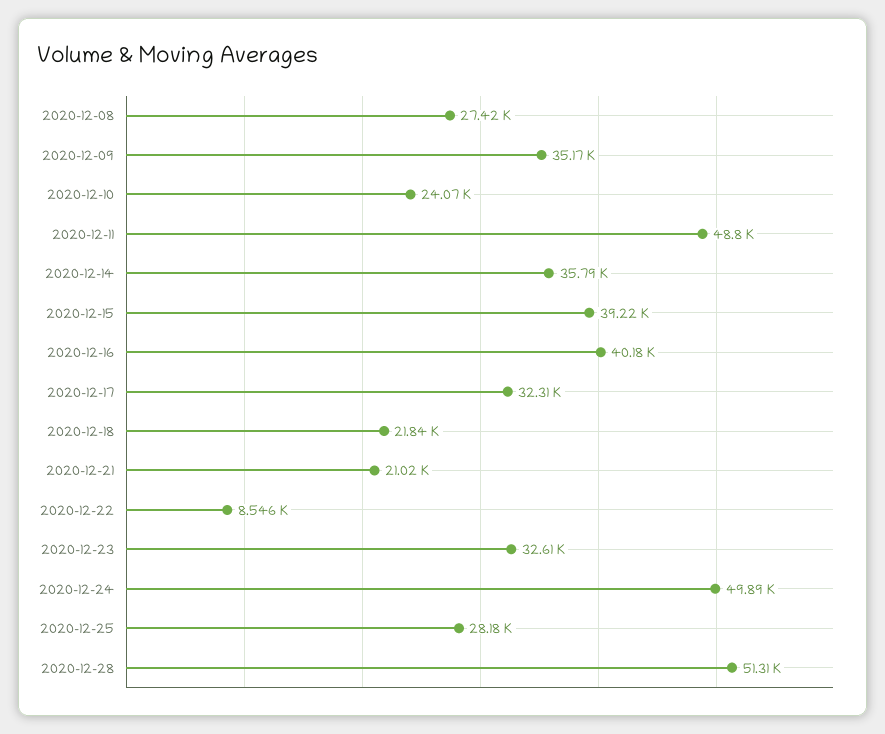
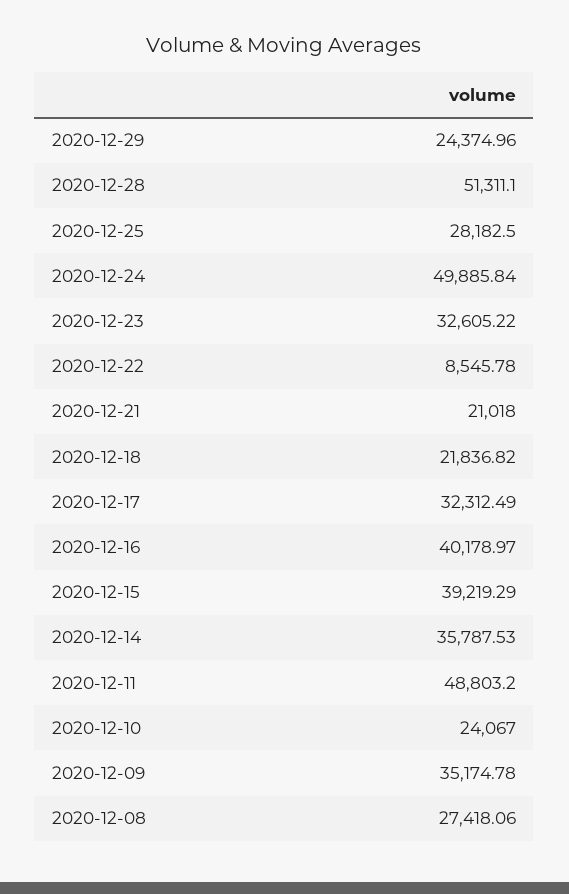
2020-12-29: none -> 24374.96

